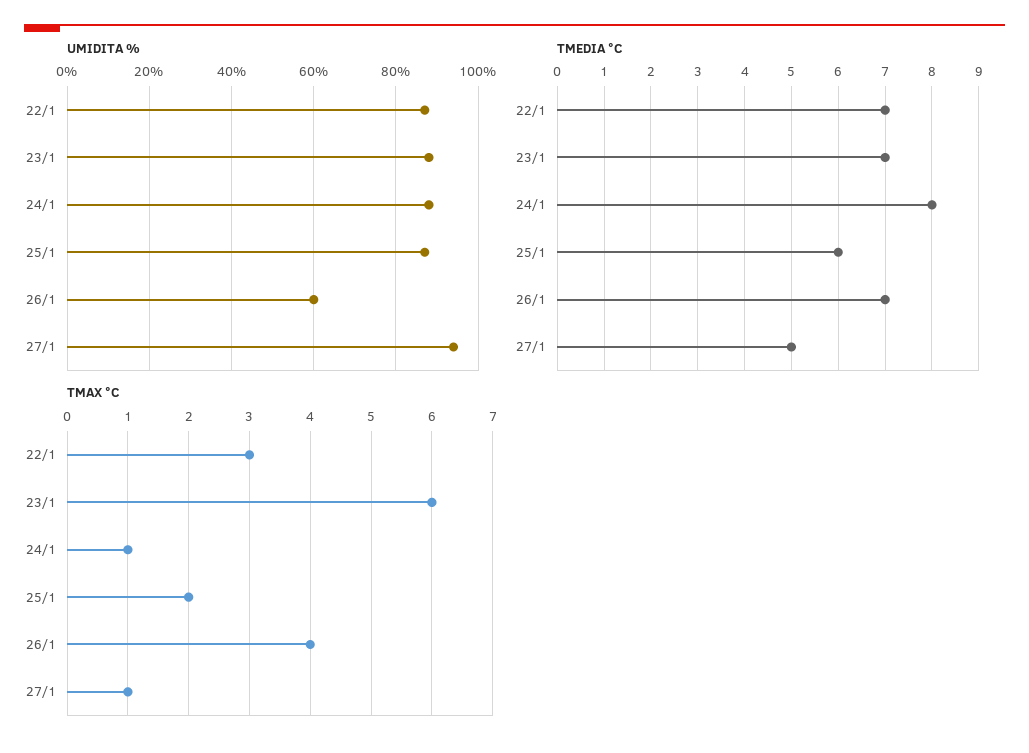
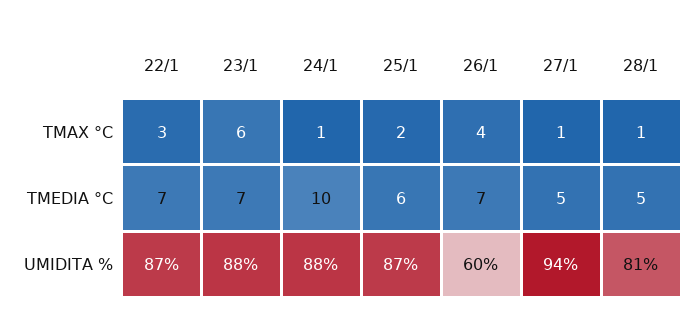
TMEDIA °C, 24/1: 8 -> 10
TMAX °C, 28/1: none -> 1
TMEDIA °C, 28/1: none -> 5
UMIDITA %, 28/1: none -> 81

